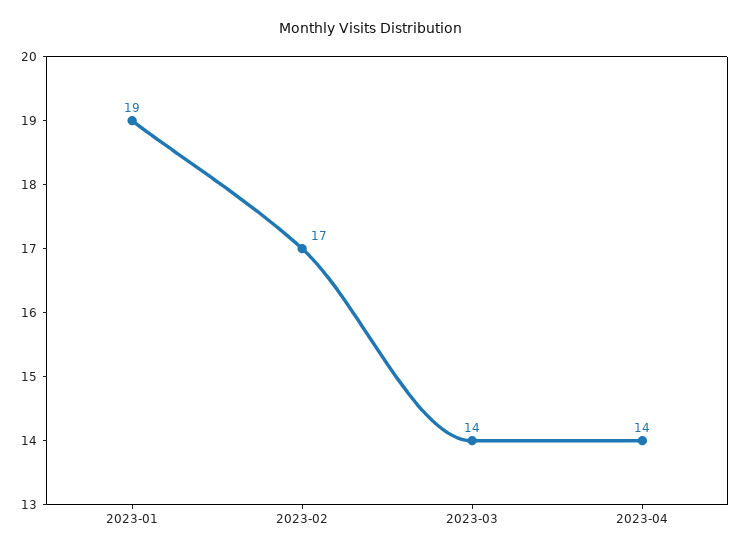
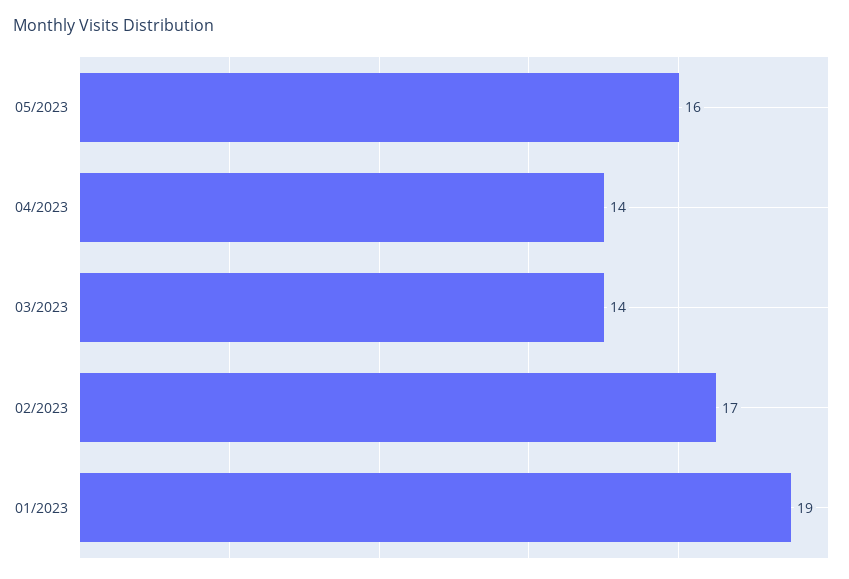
05/2023: none -> 16

